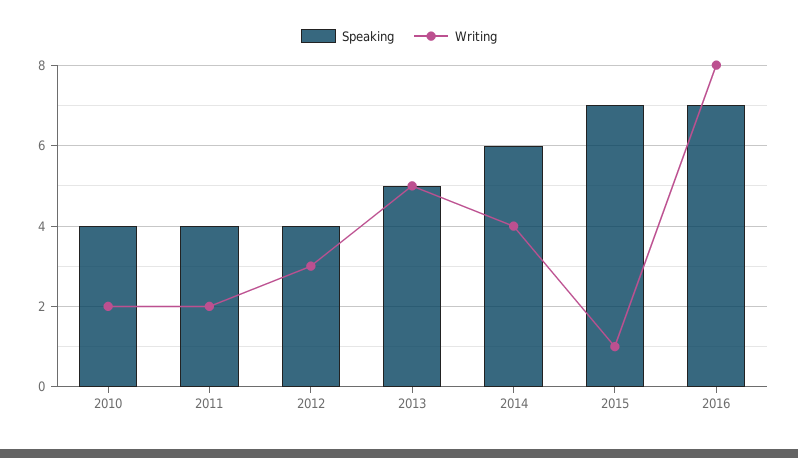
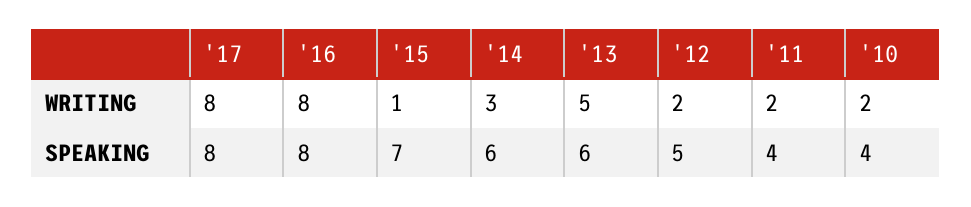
Speaking, 2012: 4 -> 5
Writing, 2012: 3 -> 2
Speaking, 2013: 5 -> 6
Writing, 2014: 4 -> 3
Speaking, 2016: 7 -> 8
Writing, '17: none -> 8
Speaking, '17: none -> 8

